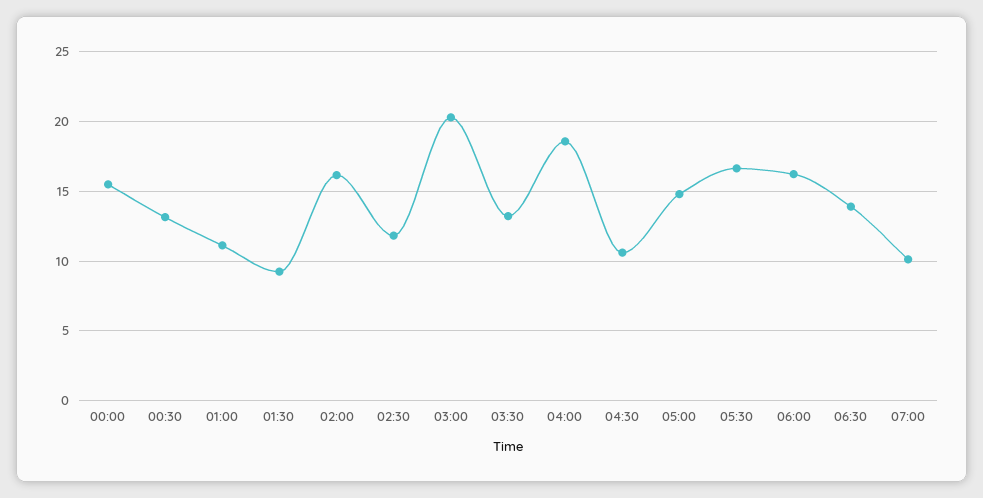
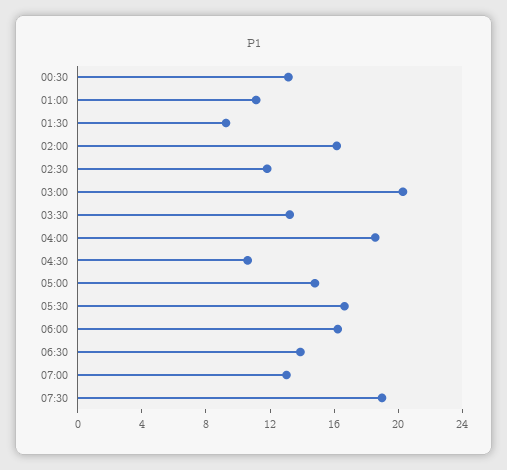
00:00: 15.5 -> none
07:00: 10 -> 13
07:30: none -> 19

